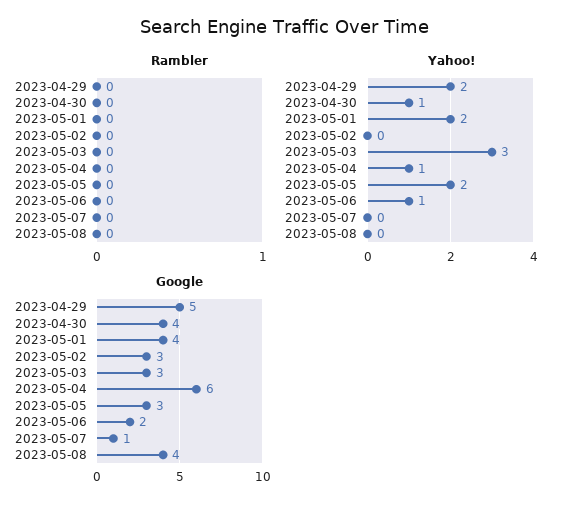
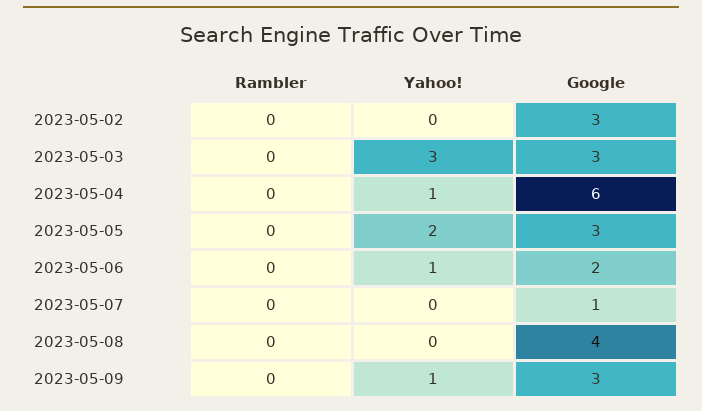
Rambler, 2023-04-29: 0 -> none
Rambler, 2023-04-30: 0 -> none
Rambler, 2023-05-01: 0 -> none
Yahoo!, 2023-04-29: 2 -> none
Yahoo!, 2023-04-30: 1 -> none
Yahoo!, 2023-05-01: 2 -> none
Google, 2023-04-29: 5 -> none
Google, 2023-04-30: 4 -> none
Google, 2023-05-01: 4 -> none
Rambler, 2023-05-09: none -> 0
Yahoo!, 2023-05-09: none -> 1
Google, 2023-05-09: none -> 3

